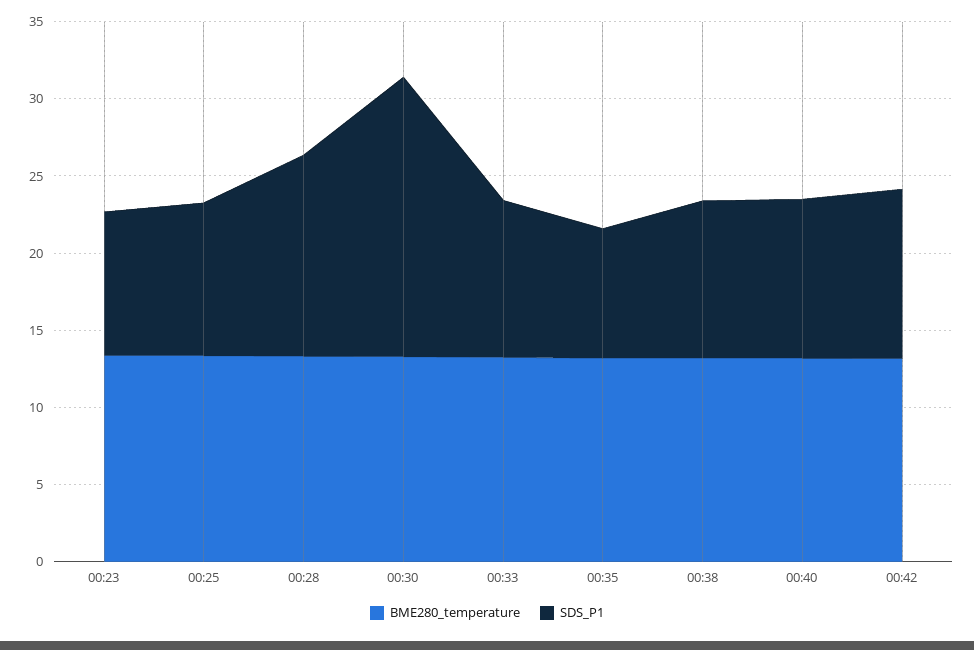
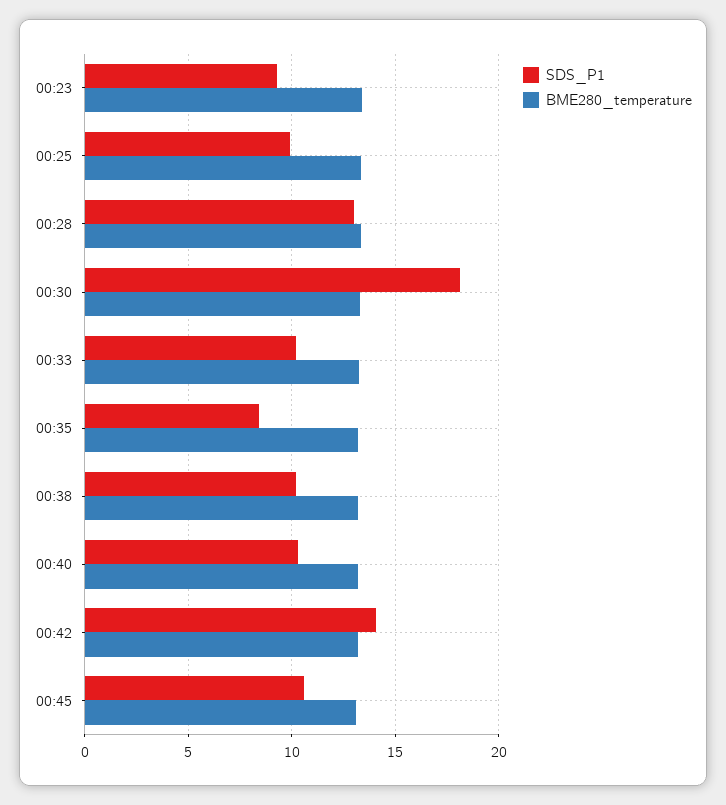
SDS_P1, 00:42: 11 -> 14
SDS_P1, 00:45: none -> 10.5
BME280_temperature, 00:45: none -> 13

